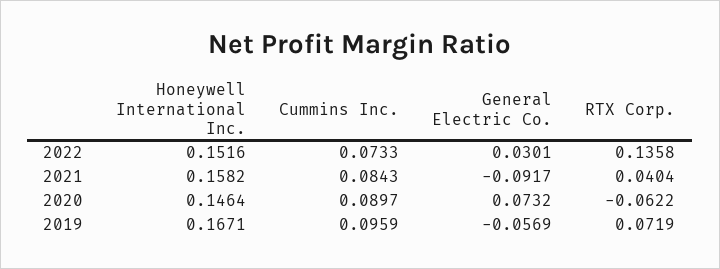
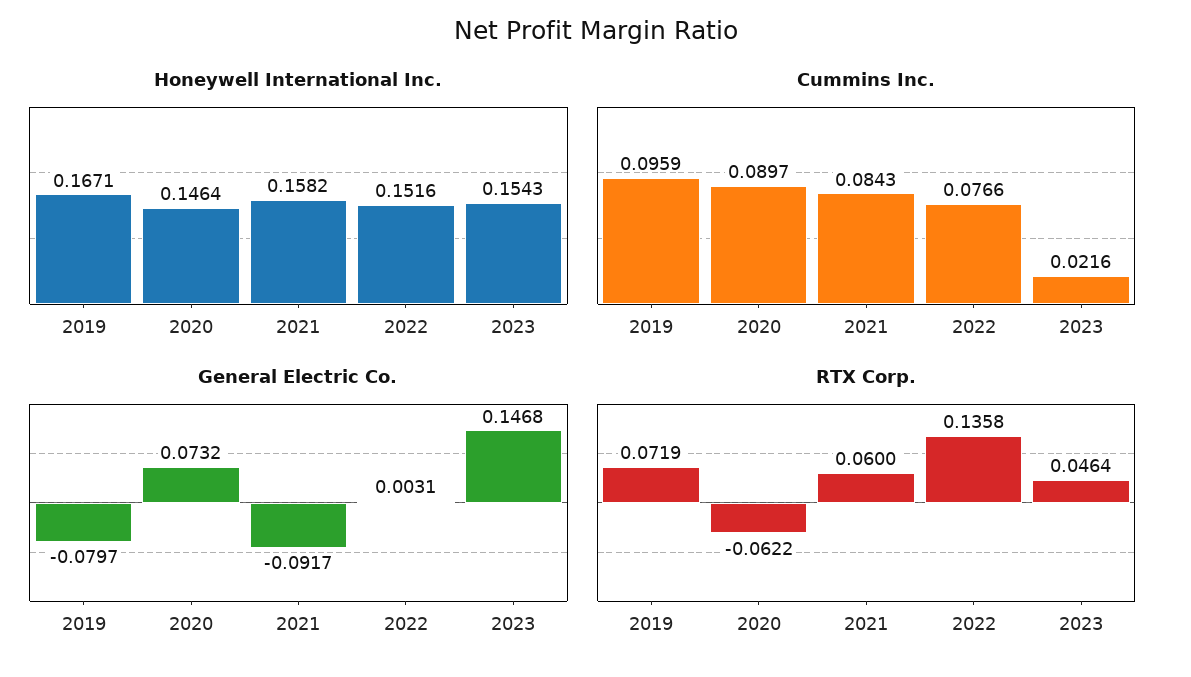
Cummins Inc., 2022: 0.0733 -> 0.0766
General Electric Co., 2022: 0.0301 -> 0.0031
RTX Corp., 2021: 0.0404 -> 0.06
General Electric Co., 2019: -0.0569 -> -0.0797
Honeywell International Inc., 2023: none -> 0.1543
Cummins Inc., 2023: none -> 0.0216
General Electric Co., 2023: none -> 0.1468
RTX Corp., 2023: none -> 0.0464

